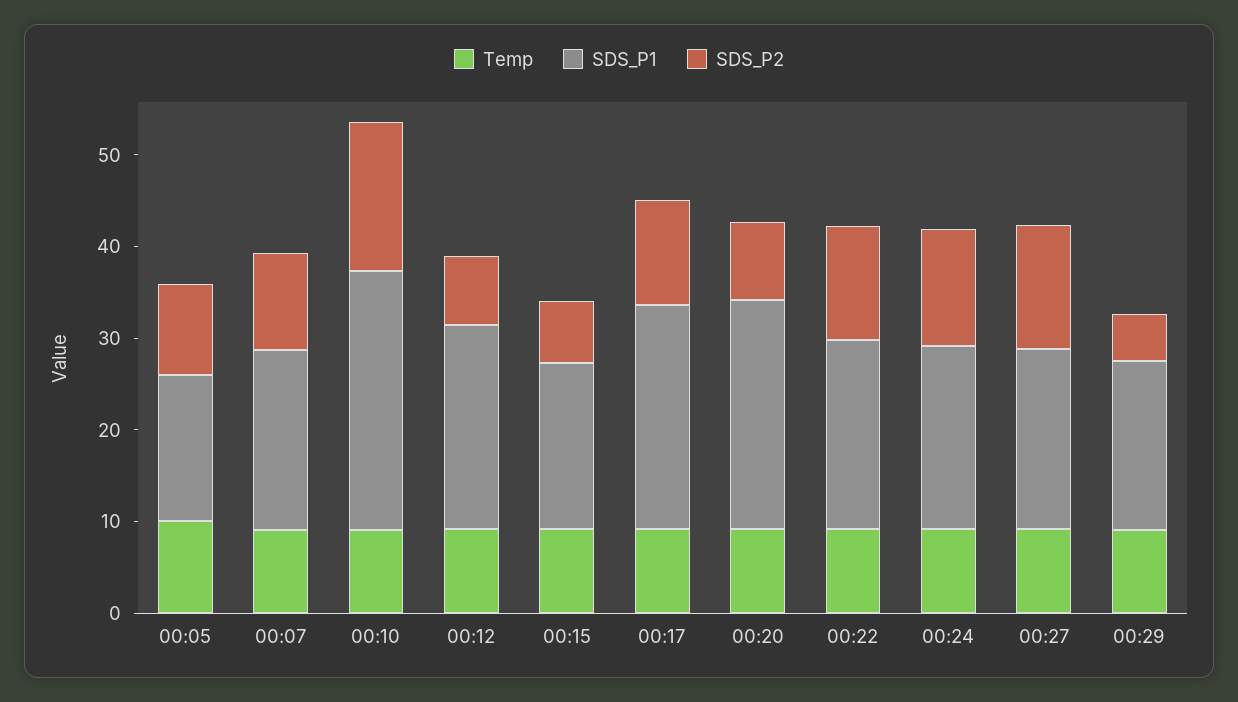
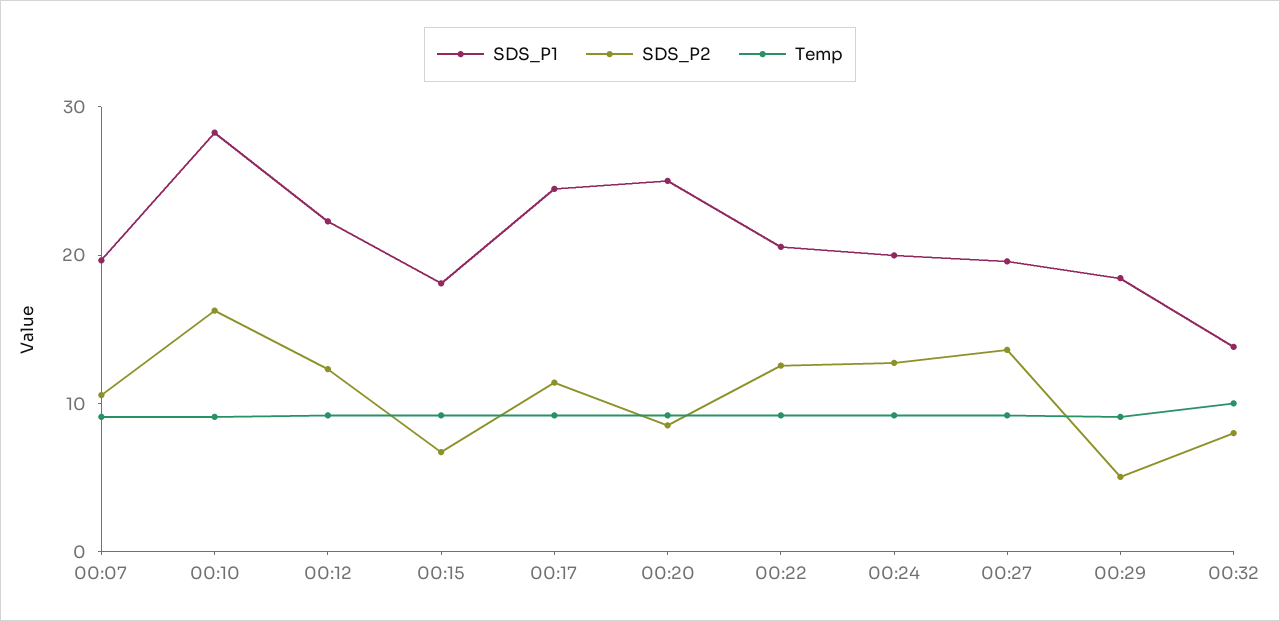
Temp, 00:05: 10 -> none
SDS_P1, 00:05: 16 -> none
SDS_P2, 00:05: 10 -> none
SDS_P2, 00:12: 8 -> 12
SDS_P1, 00:32: none -> 14
SDS_P2, 00:32: none -> 8
Temp, 00:32: none -> 10

